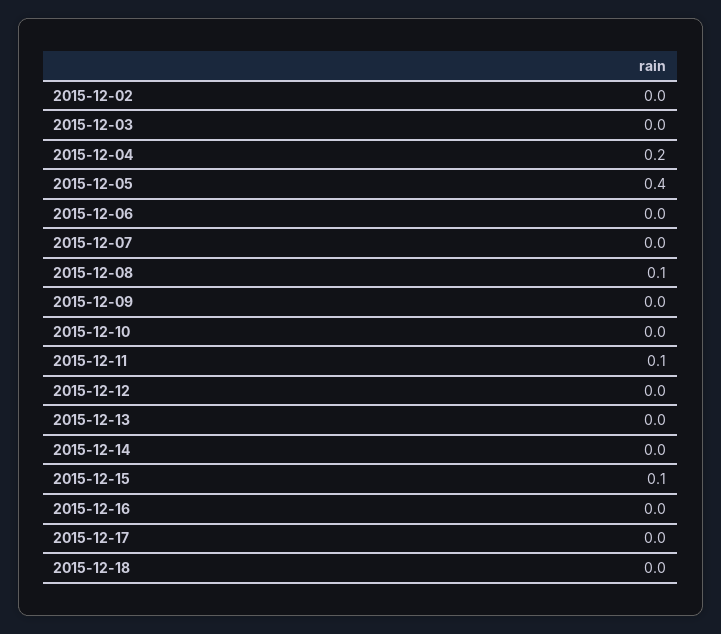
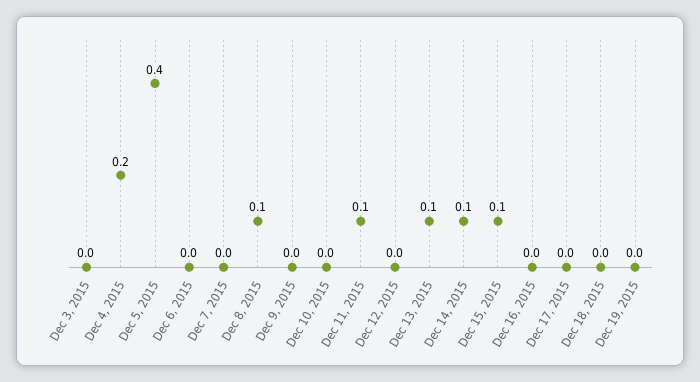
2015-12-02: 0 -> none
2015-12-13: 0 -> 0.1
2015-12-14: 0 -> 0.1
Dec 19, 2015: none -> 0

